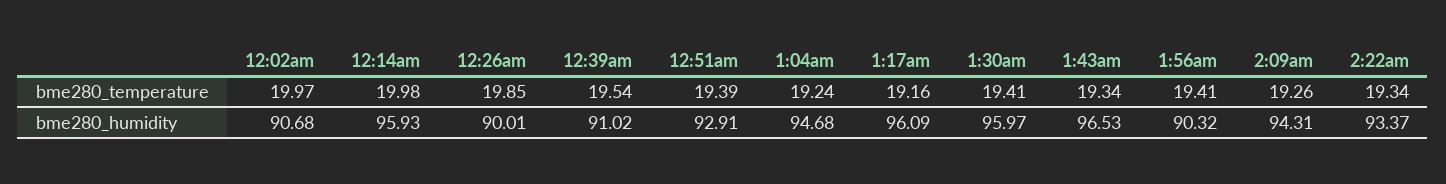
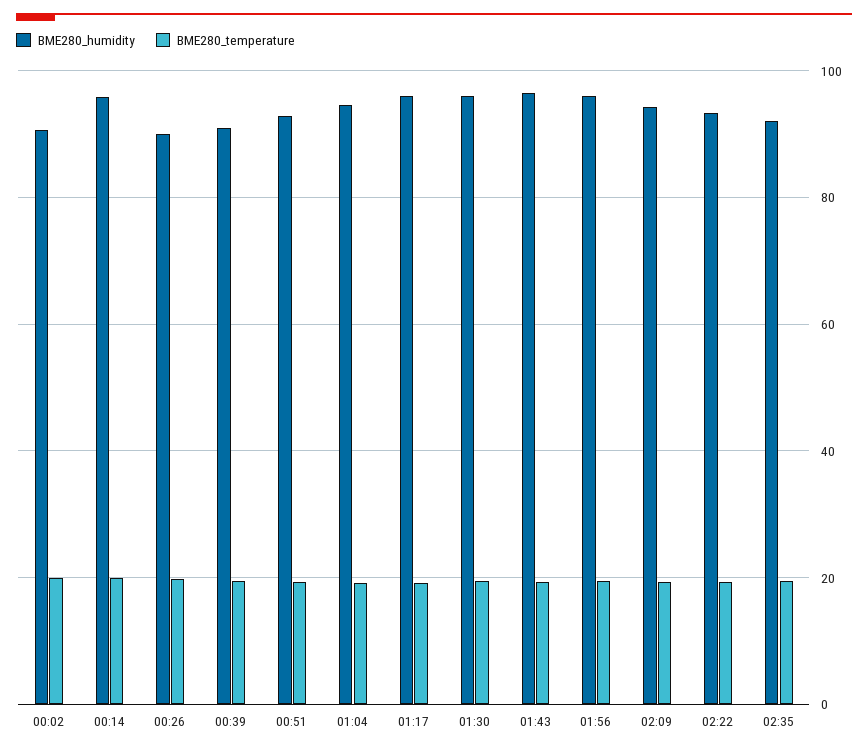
bme280_humidity, 1:56am: 90.32 -> 96
bme280_humidity, 02:35: none -> 92
bme280_temperature, 02:35: none -> 20

